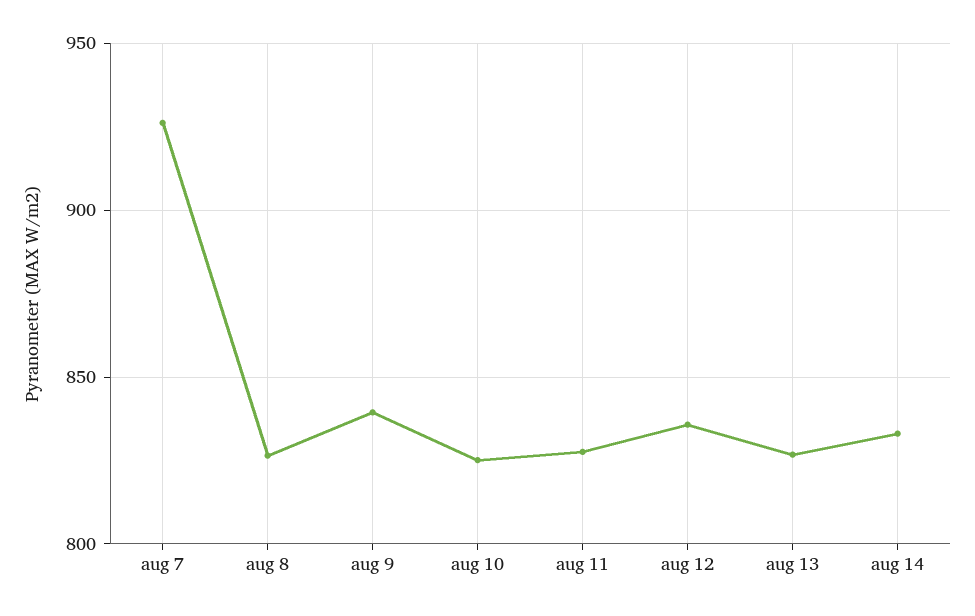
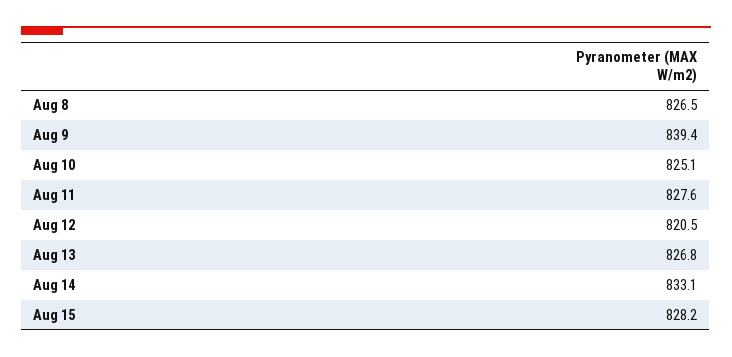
aug 7: 925 -> none
aug 12: 835 -> 820.5
Aug 15: none -> 828.2

